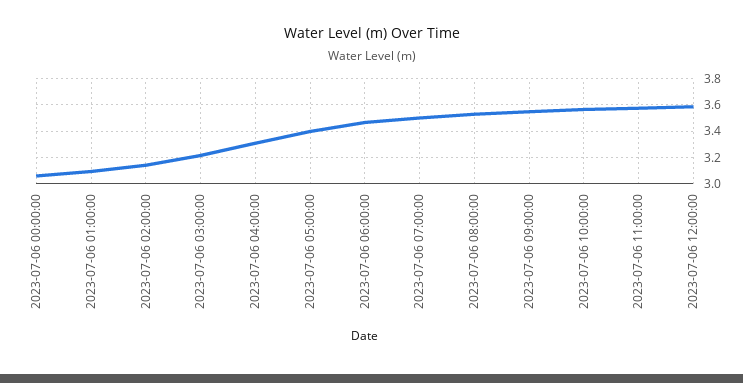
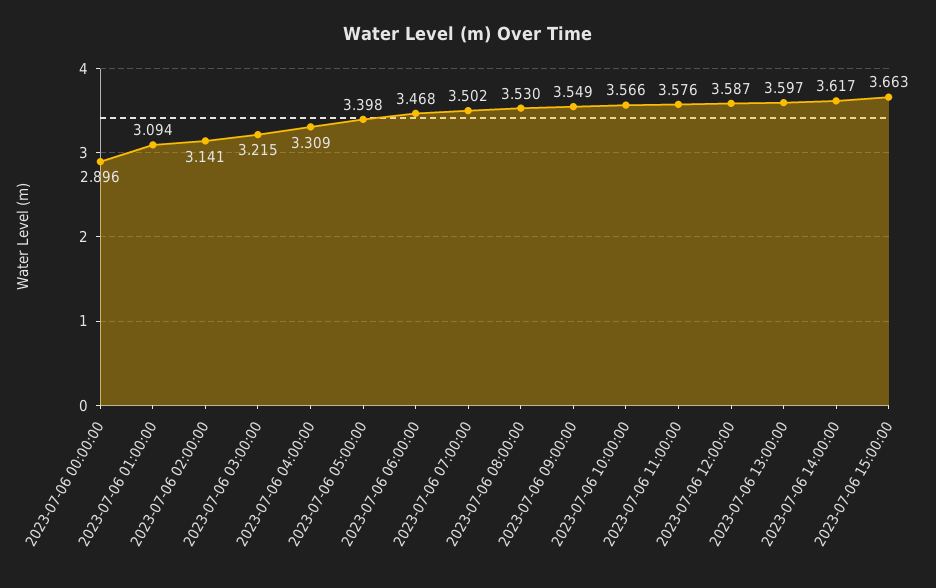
2023-07-06 00:00:00: 3.05 -> 2.896
2023-07-06 13:00:00: none -> 3.597
2023-07-06 14:00:00: none -> 3.617
2023-07-06 15:00:00: none -> 3.663

